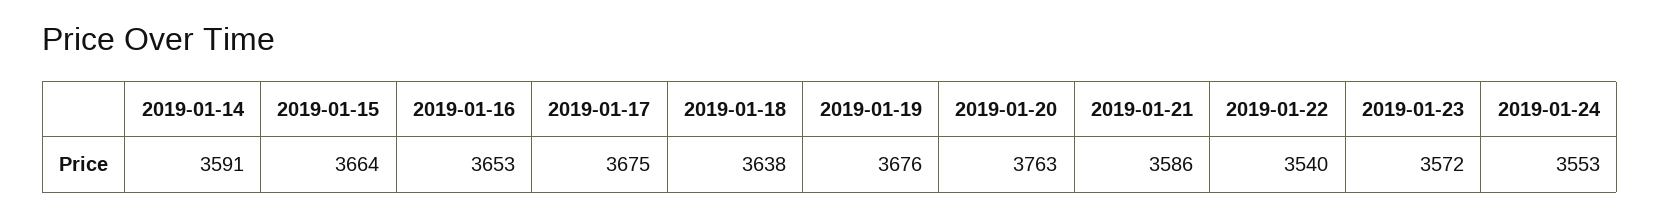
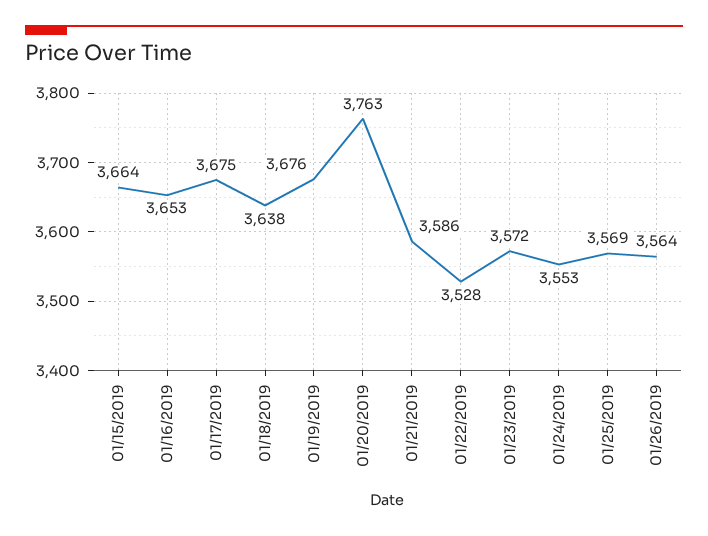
2019-01-14: 3591 -> none
2019-01-22: 3540 -> 3528
01/25/2019: none -> 3569
01/26/2019: none -> 3564

